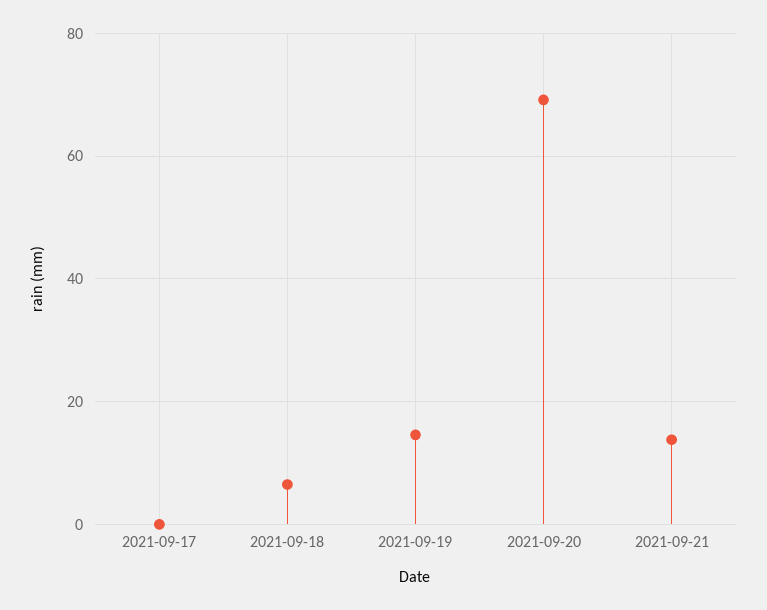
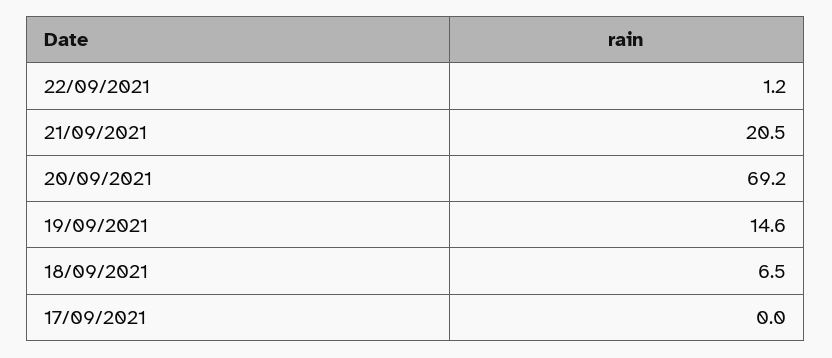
2021-09-21: 14 -> 20.5
22/09/2021: none -> 1.2

